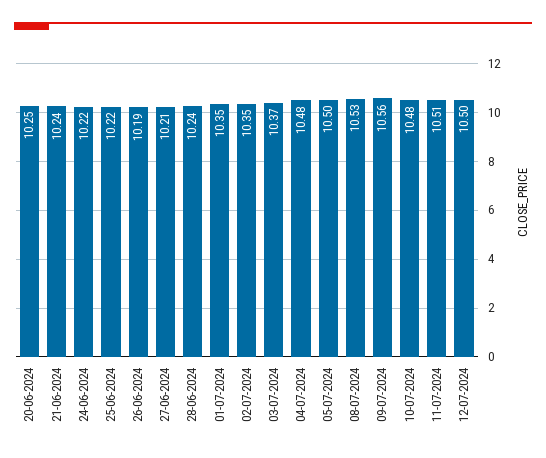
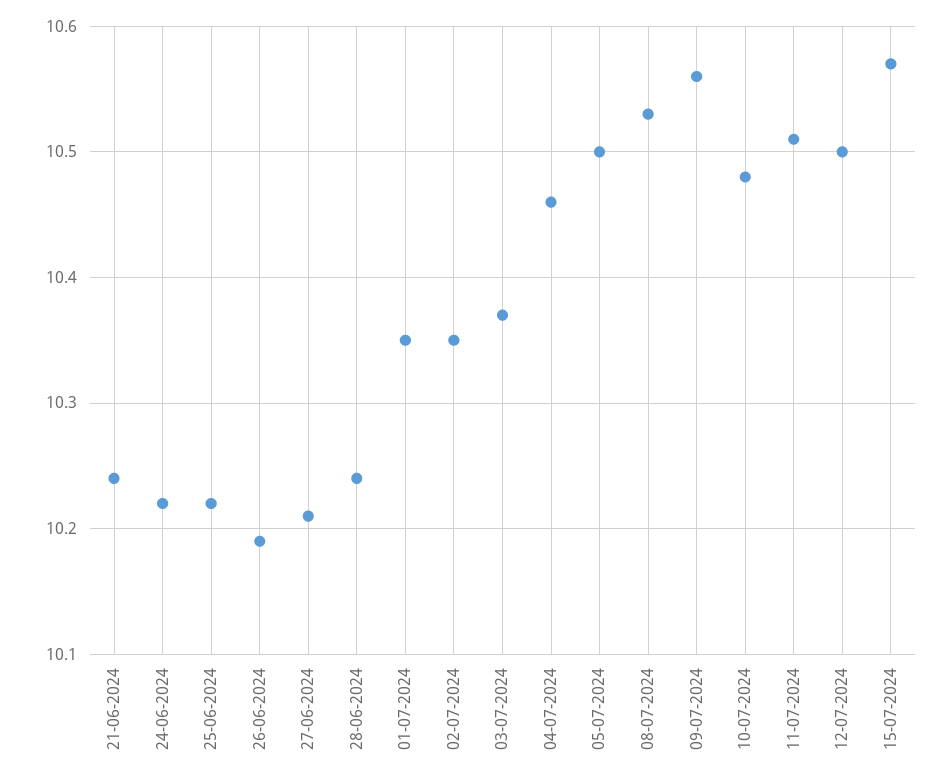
20-06-2024: 10.25 -> none
04-07-2024: 10.48 -> 10.46
15-07-2024: none -> 10.57

